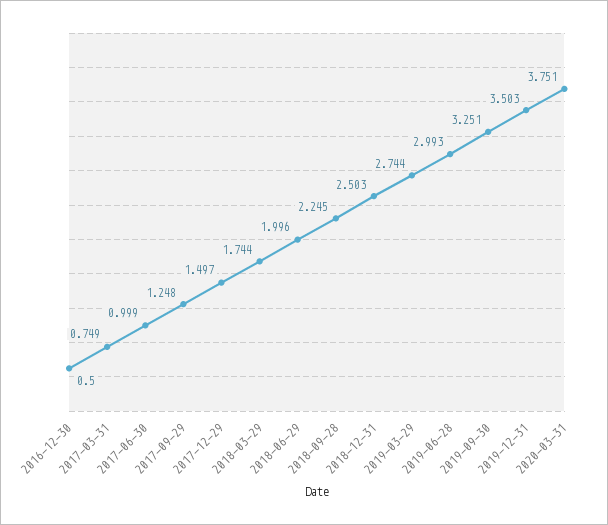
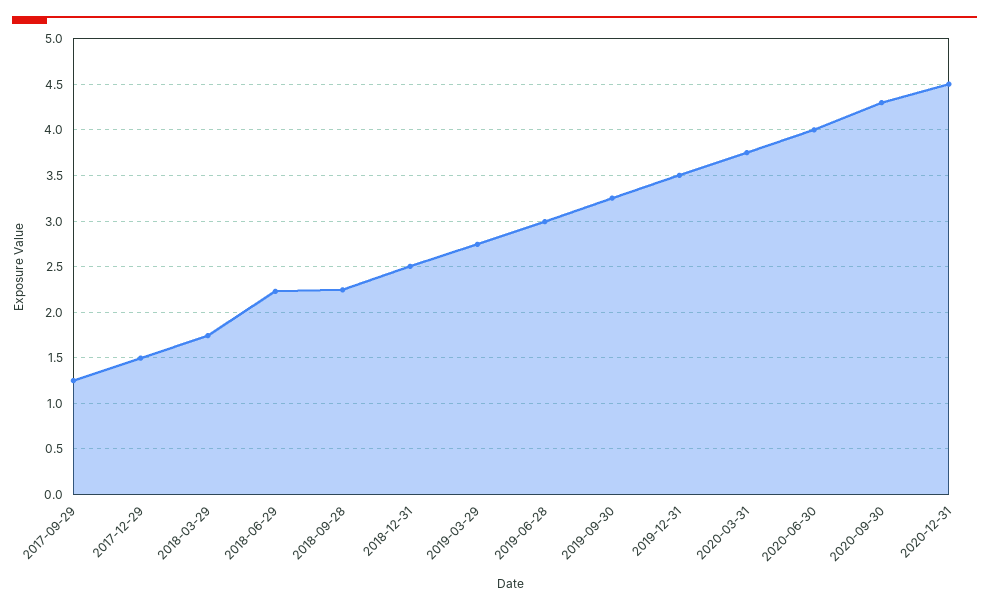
2016-12-30: 0.5 -> none
2017-03-31: 0.749 -> none
2017-06-30: 0.999 -> none
2018-06-29: 1.996 -> 2.2
2020-06-30: none -> 4
2020-09-30: none -> 4.3
2020-12-31: none -> 4.5

